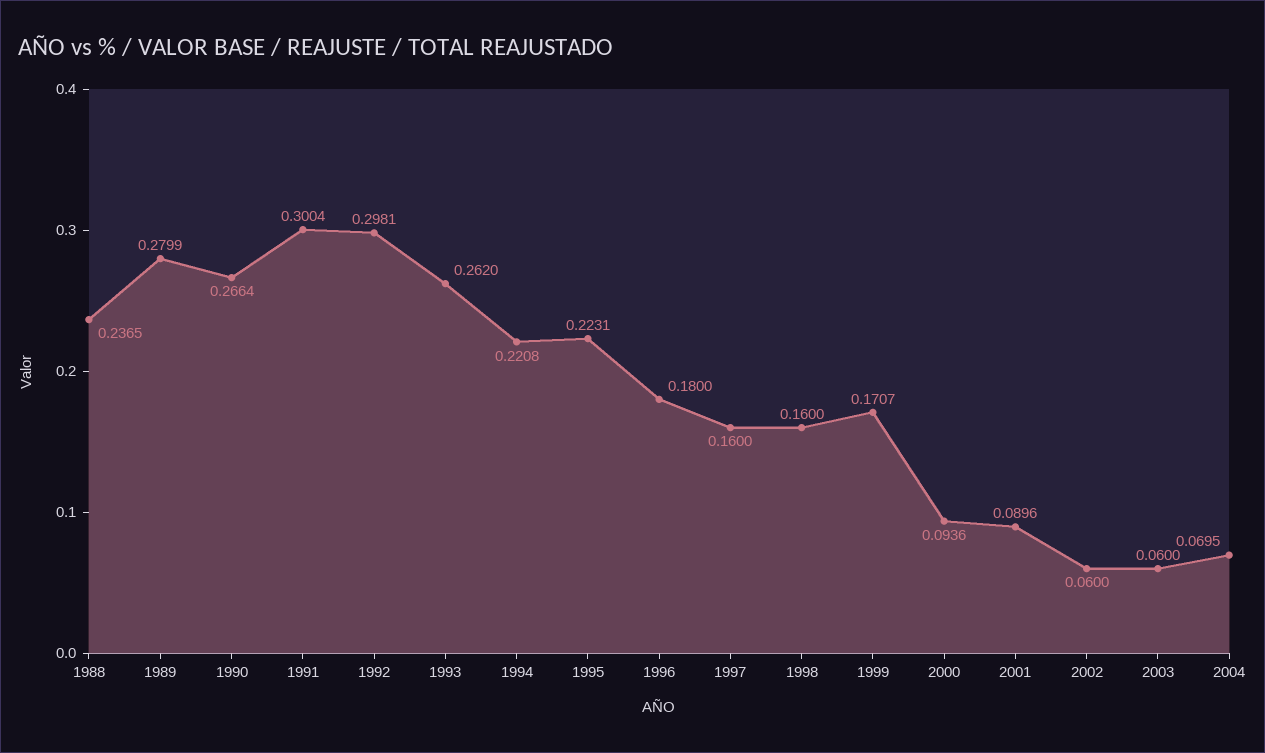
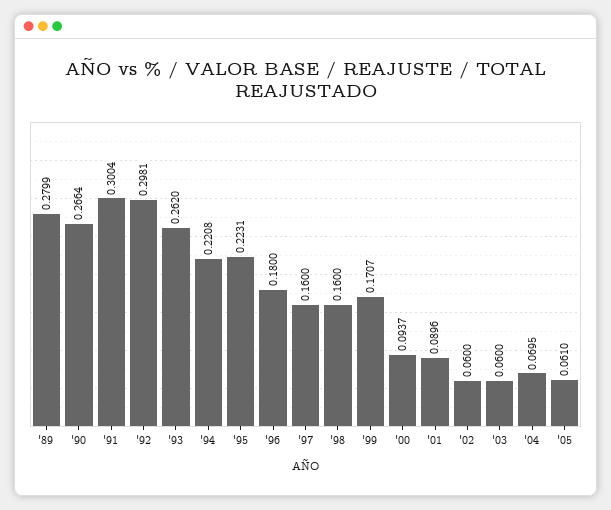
1988: 0.2365 -> none
2000: 0.0936 -> 0.0937
'05: none -> 0.061

